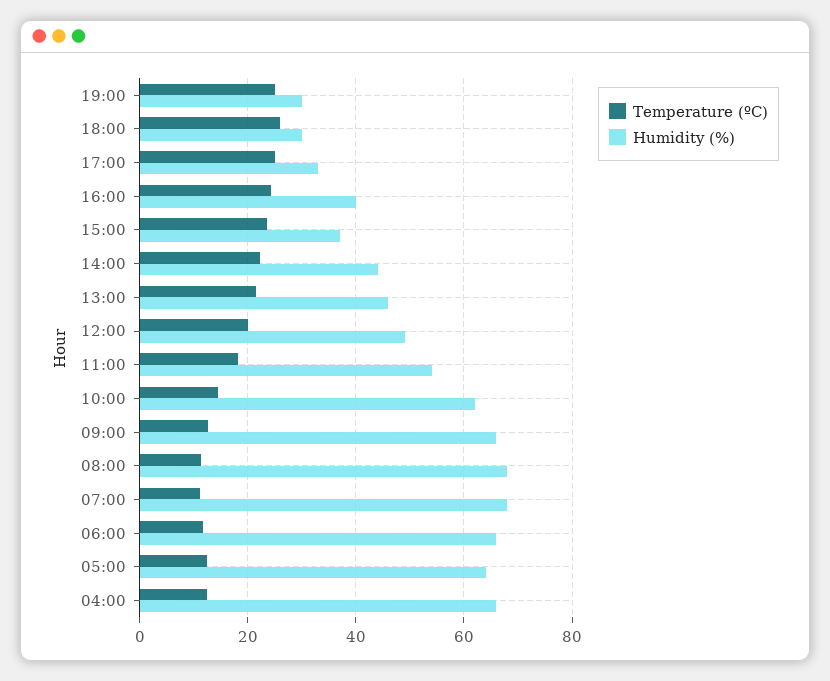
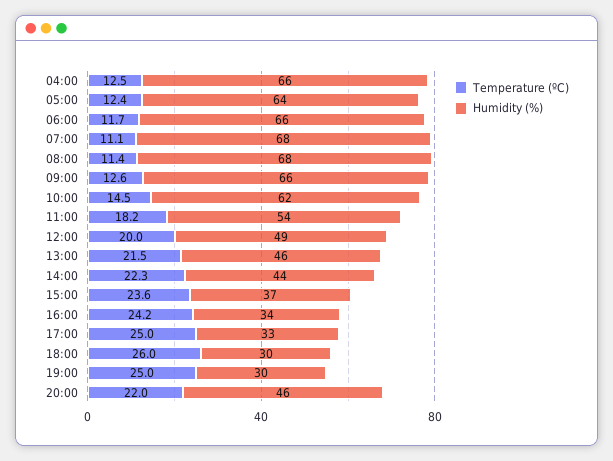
Humidity (%), 16:00: 40 -> 34
Temperature (ºC), 20:00: none -> 22
Humidity (%), 20:00: none -> 46

